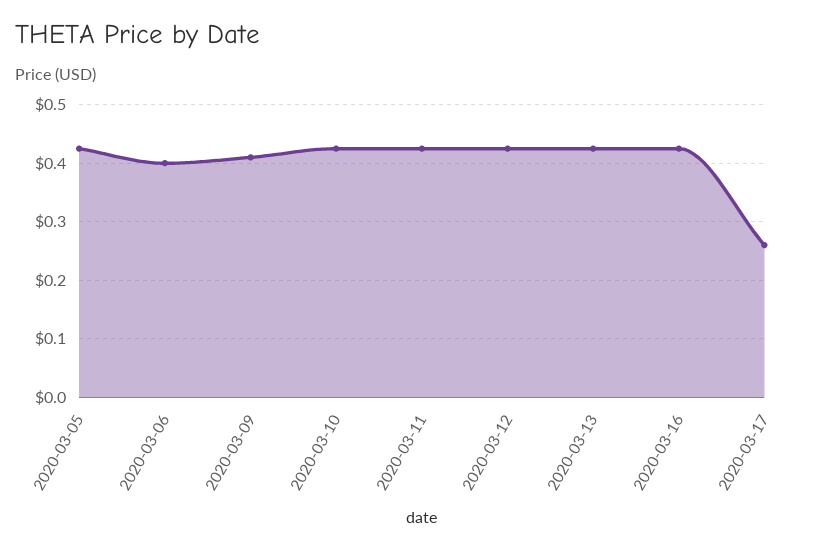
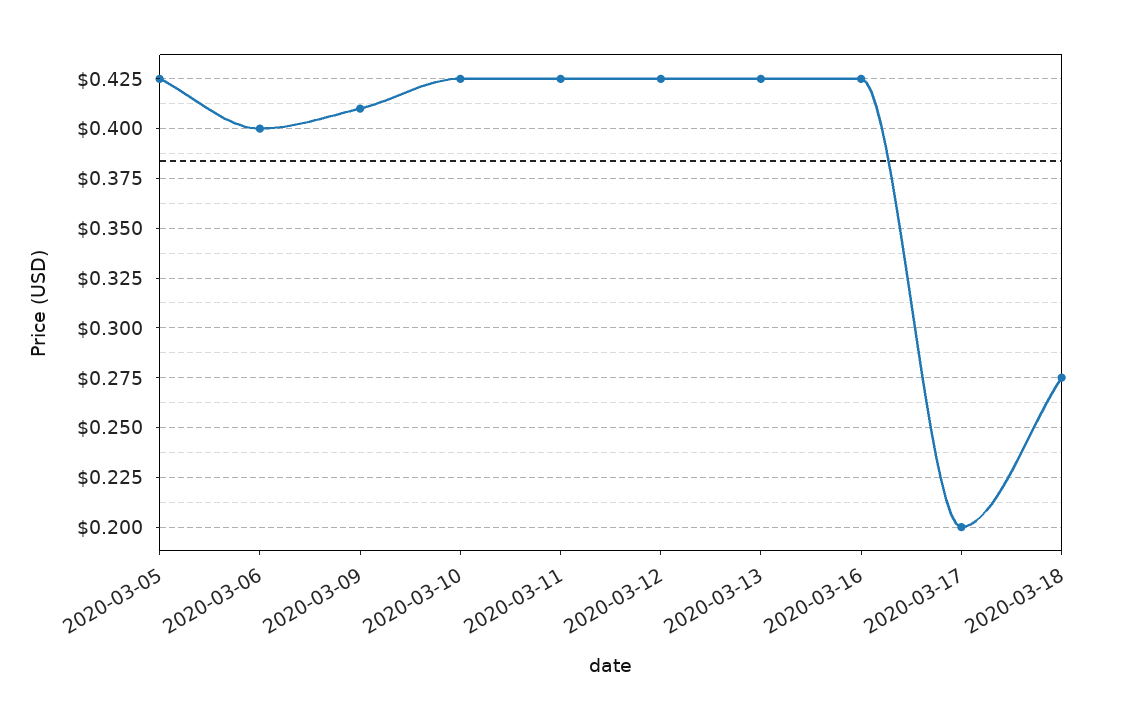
2020-03-17: 0.26 -> 0.2
2020-03-18: none -> 0.275

